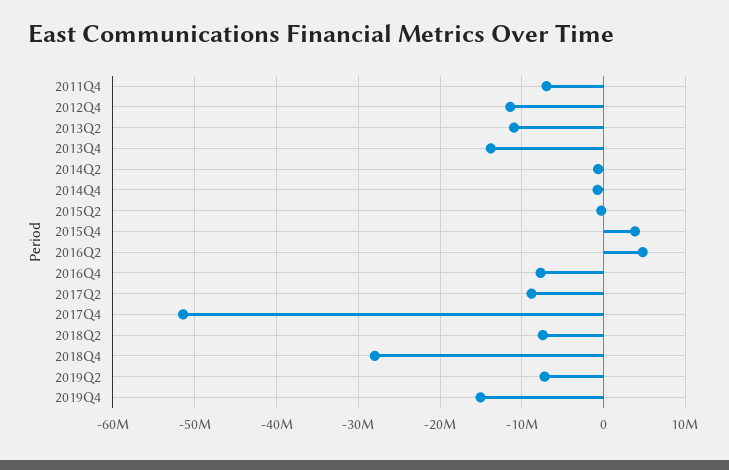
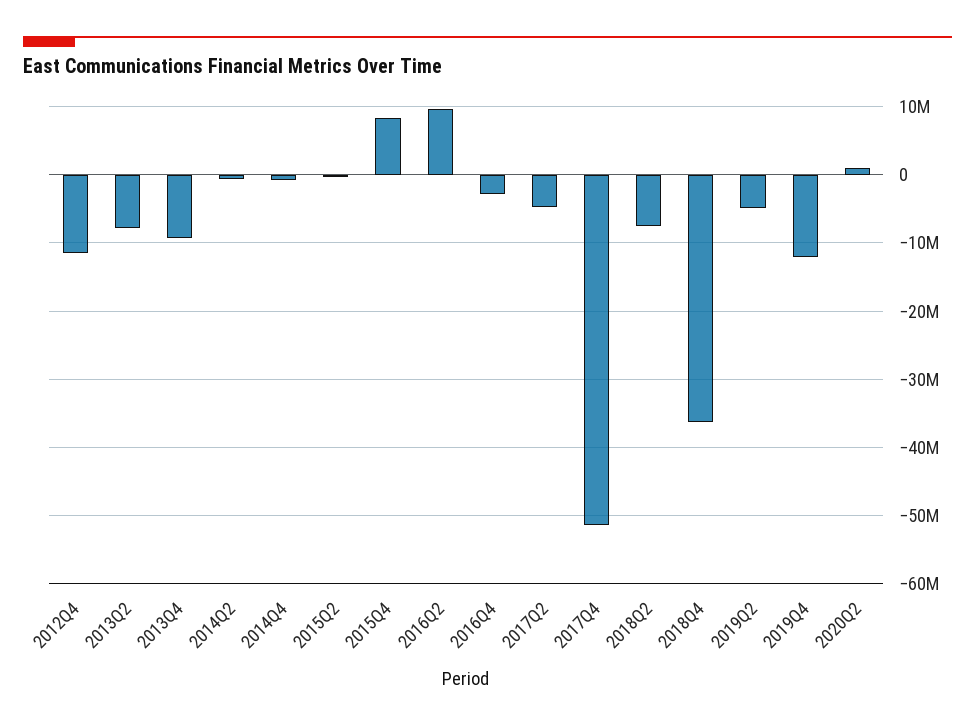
2011Q4: -7000000 -> none
2013Q2: -11000000 -> -8000000
2013Q4: -14000000 -> -9000000
2015Q4: 4000000 -> 8000000
2016Q2: 5000000 -> 10000000
2016Q4: -8000000 -> -3000000
2017Q2: -9000000 -> -5000000
2018Q4: -28000000 -> -36000000
2019Q2: -7000000 -> -5000000
2019Q4: -15000000 -> -12000000
2020Q2: none -> 1000000

